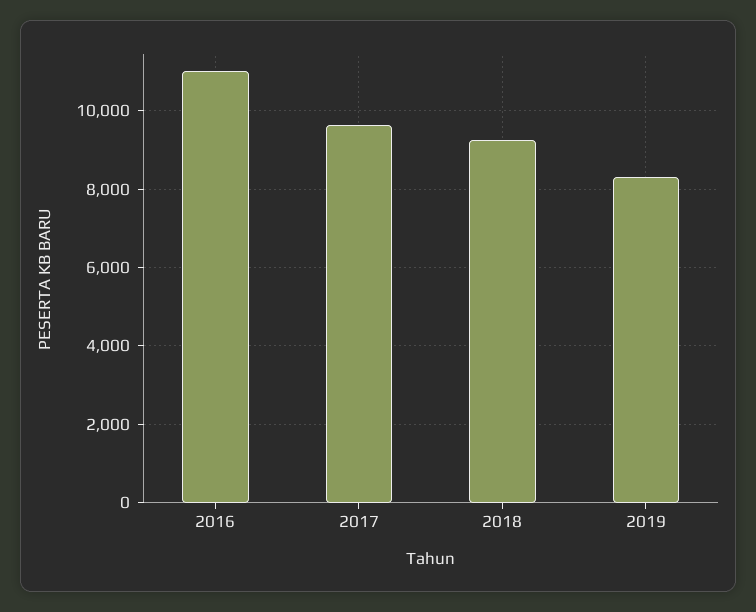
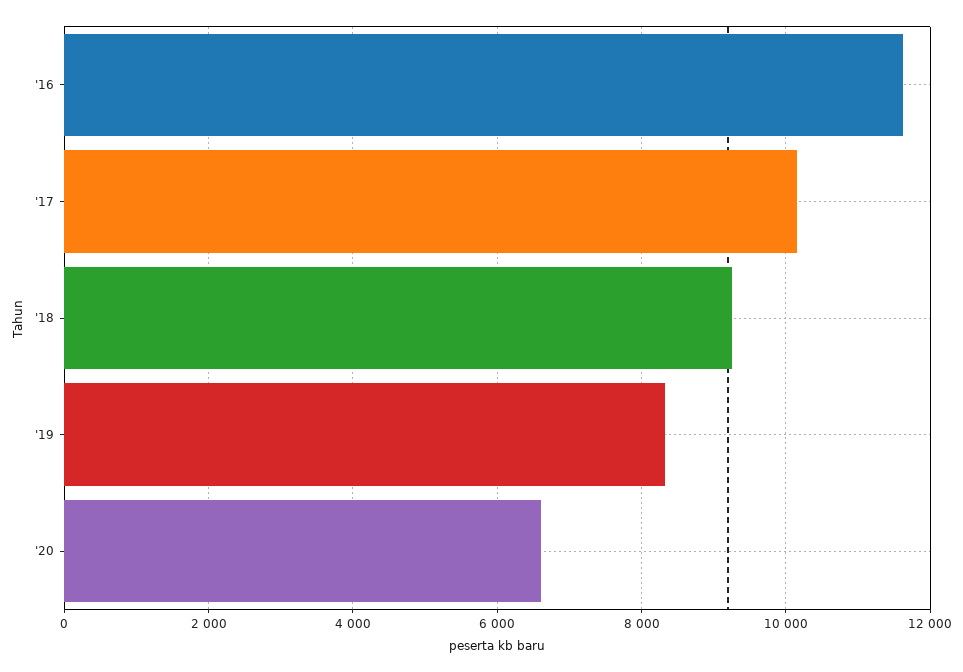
2016: 11000 -> 11600
2017: 9600 -> 10200
'20: none -> 6600

